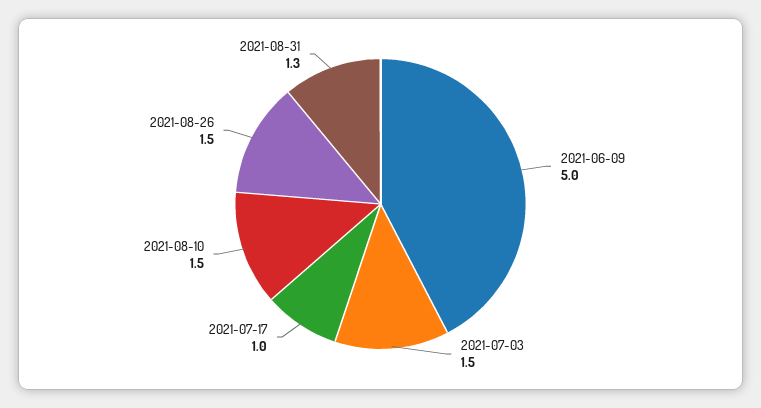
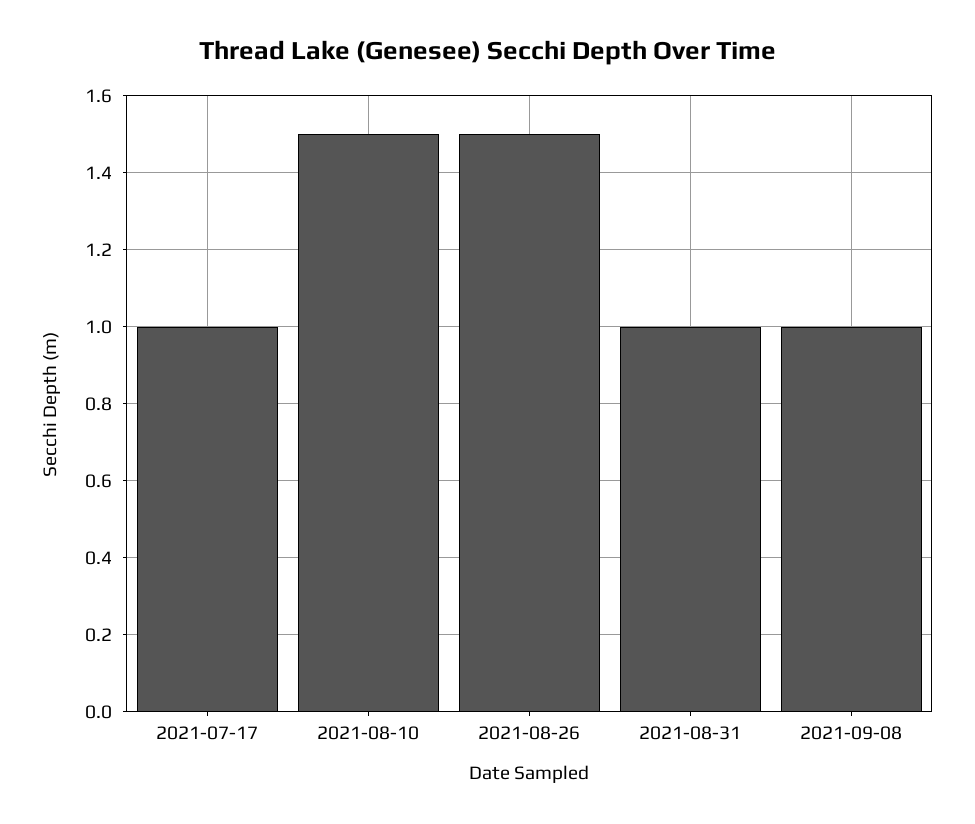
2021-06-09: 5 -> none
2021-07-03: 1.5 -> none
2021-08-31: 1.3 -> 1
2021-09-08: none -> 1

